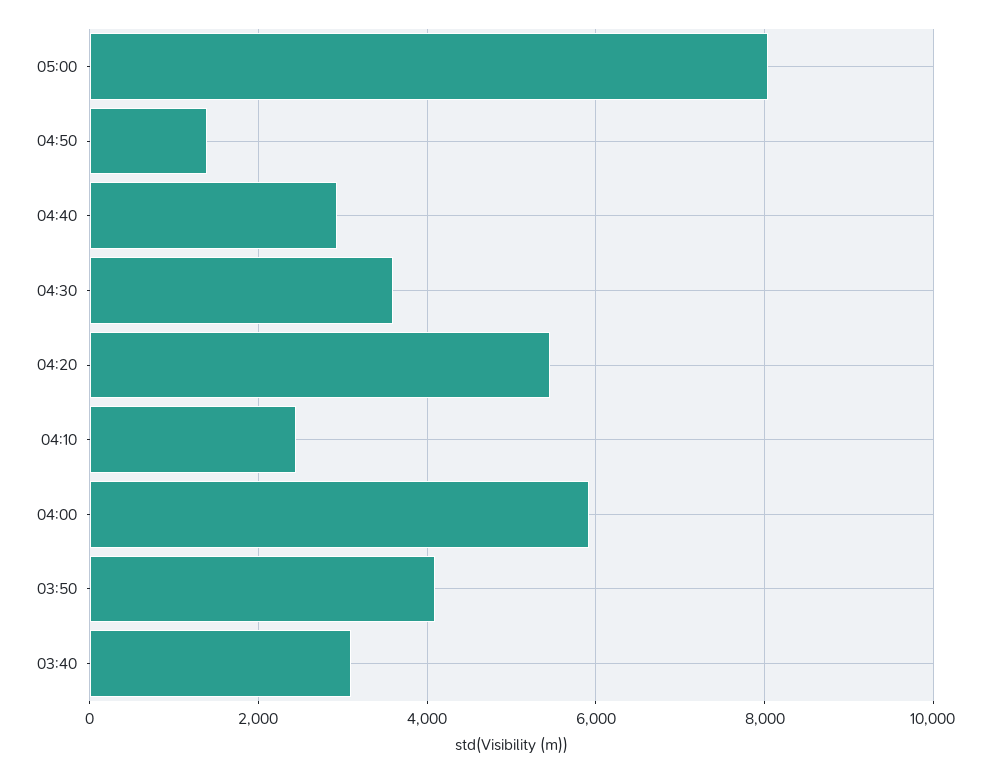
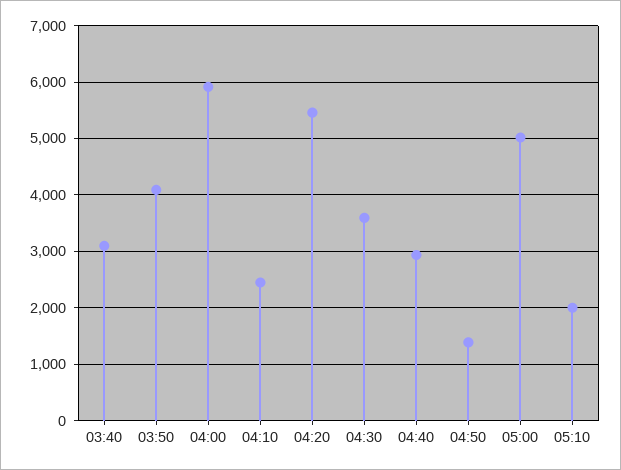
05:00: 8000 -> 5000
05:10: none -> 2000

